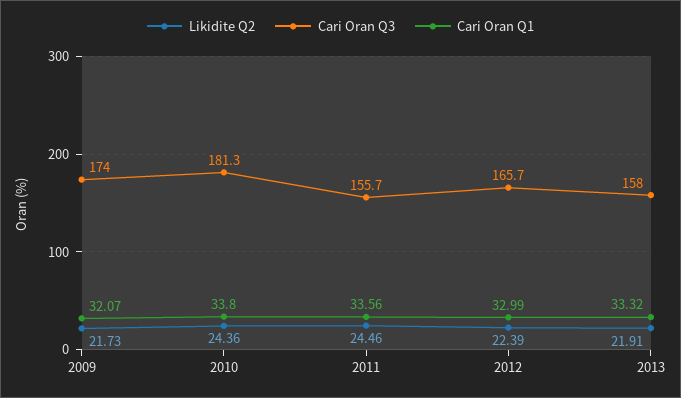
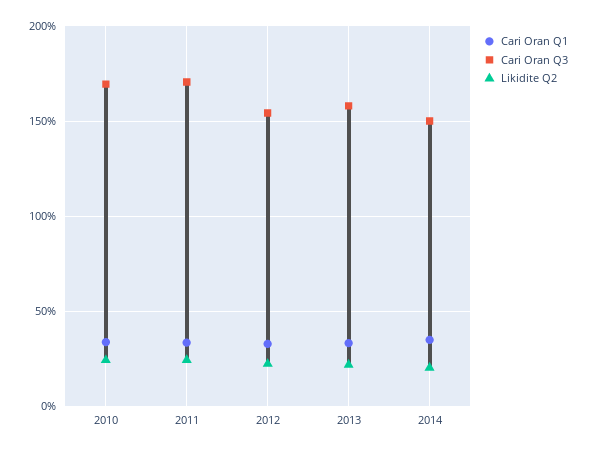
Likidite Q2, 2009: 21.73 -> none
Cari Oran Q3, 2009: 174 -> none
Cari Oran Q1, 2009: 32.07 -> none
Cari Oran Q3, 2010: 181.3 -> 170
Cari Oran Q3, 2011: 155.7 -> 170
Cari Oran Q3, 2012: 165.7 -> 155
Cari Oran Q1, 2014: none -> 35
Cari Oran Q3, 2014: none -> 150
Likidite Q2, 2014: none -> 20

